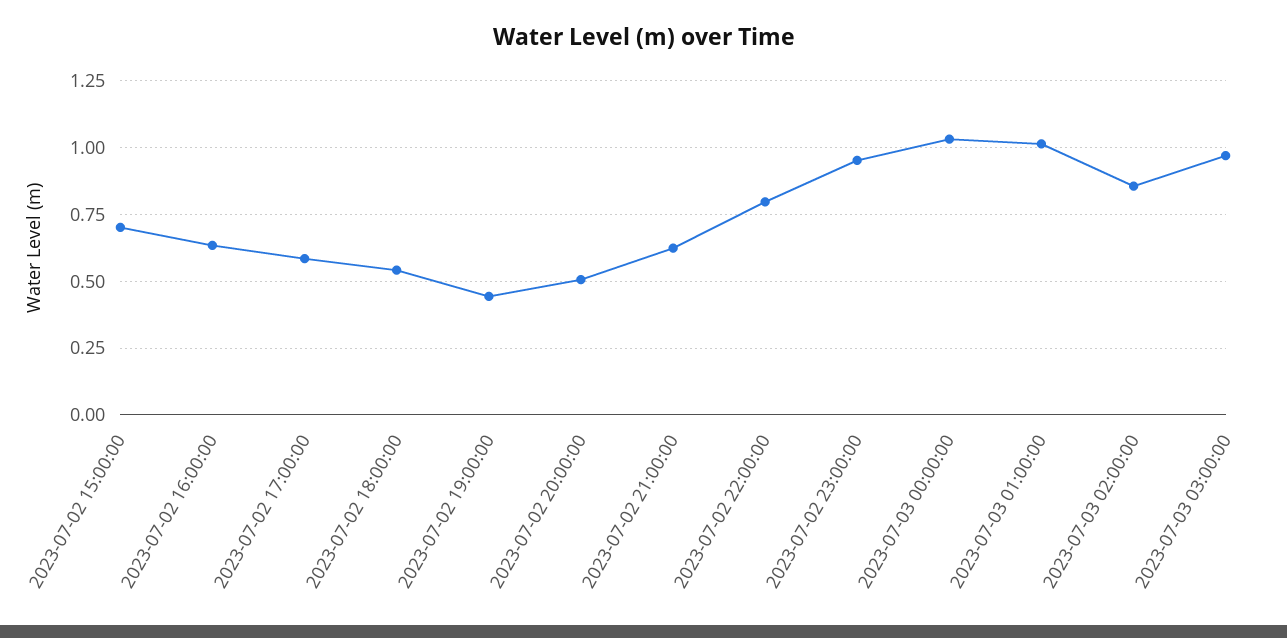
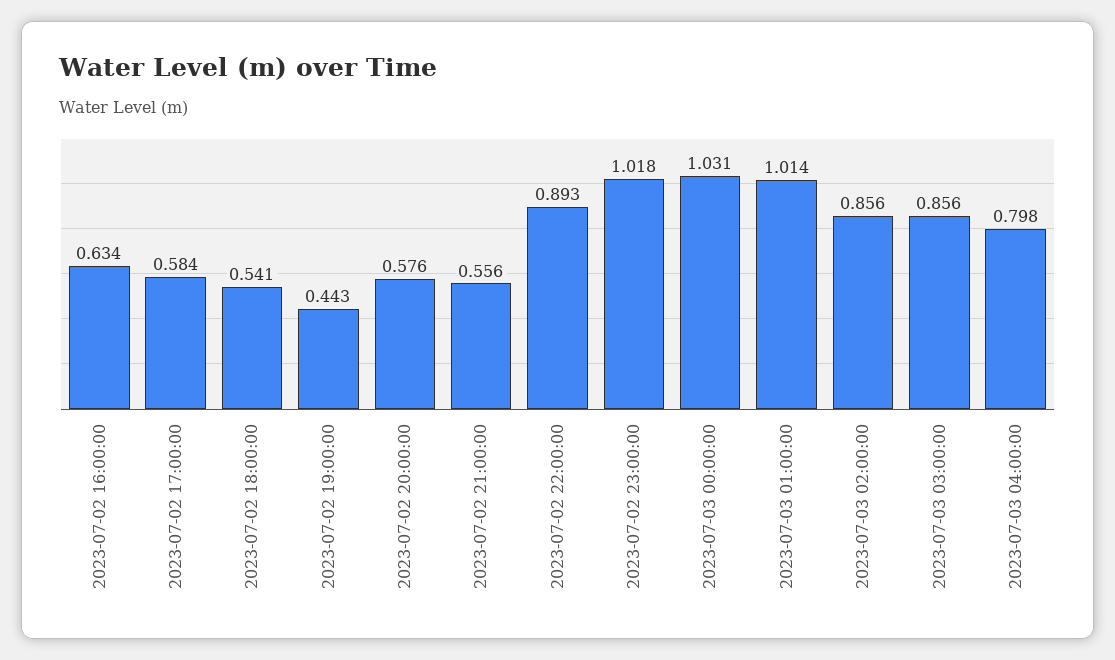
2023-07-02 15:00:00: 0.7 -> none
2023-07-02 20:00:00: 0.5 -> 0.576
2023-07-02 21:00:00: 0.625 -> 0.556
2023-07-02 22:00:00: 0.8 -> 0.893
2023-07-02 23:00:00: 0.95 -> 1.018
2023-07-03 03:00:00: 0.975 -> 0.856
2023-07-03 04:00:00: none -> 0.798

